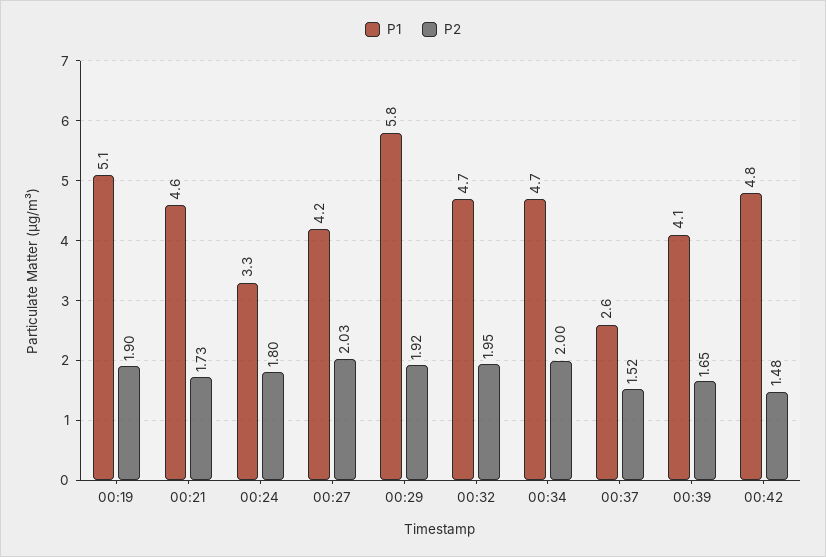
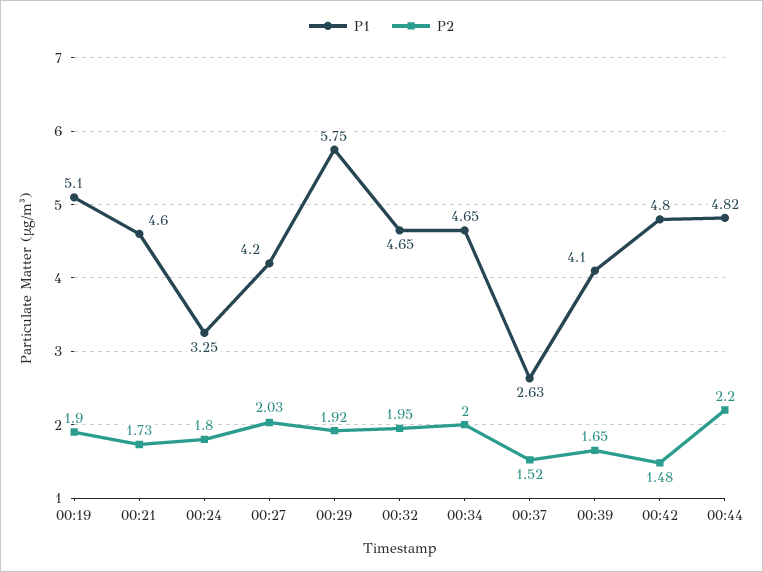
P1, 00:44: none -> 4.82
P2, 00:44: none -> 2.2

